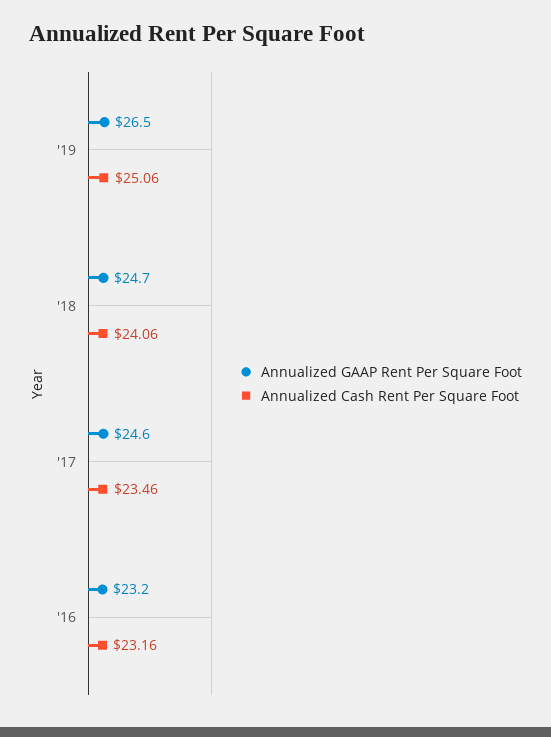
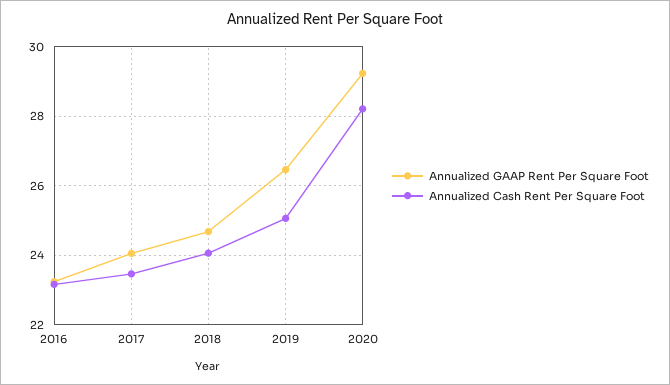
Annualized GAAP Rent Per Square Foot, '17: 24.6 -> 24
Annualized GAAP Rent Per Square Foot, 2020: none -> 29.2
Annualized Cash Rent Per Square Foot, 2020: none -> 28.2

